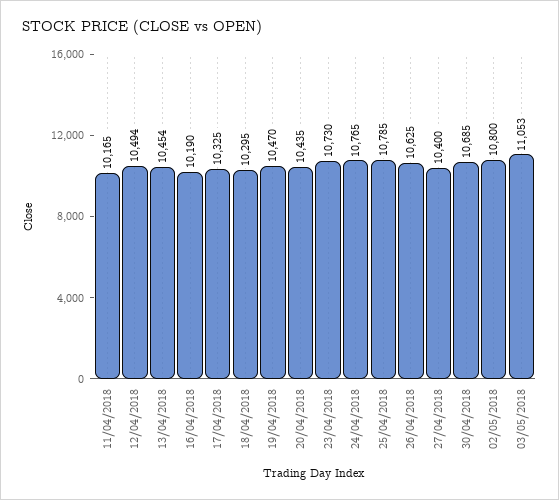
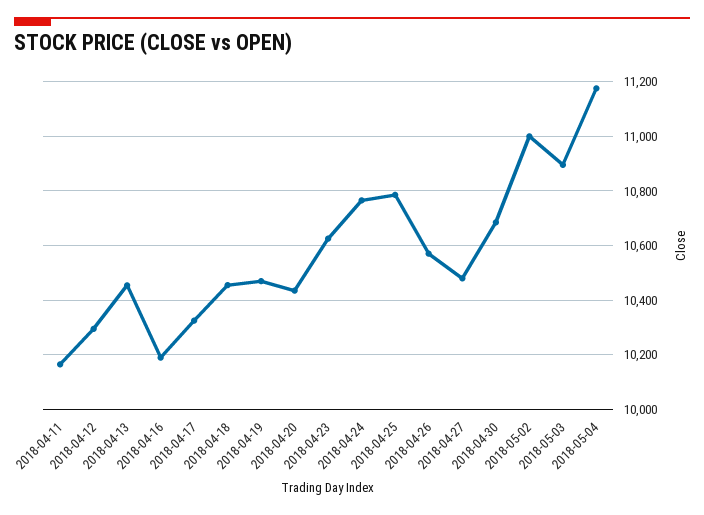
12/04/2018: 10494 -> 10300
18/04/2018: 10295 -> 10450
23/04/2018: 10730 -> 10625
26/04/2018: 10625 -> 10575
27/04/2018: 10400 -> 10475
02/05/2018: 10800 -> 11000
03/05/2018: 11053 -> 10900
2018-05-04: none -> 11175

